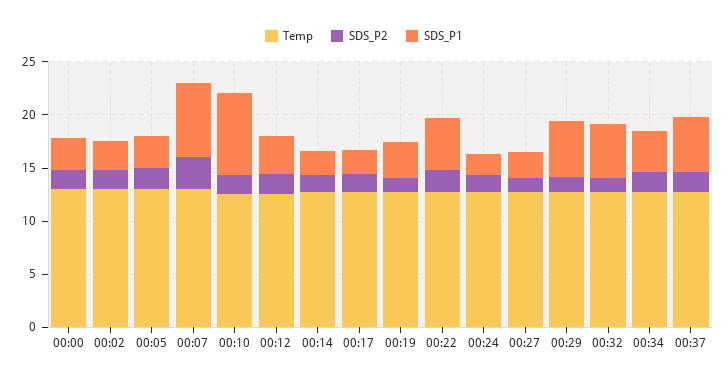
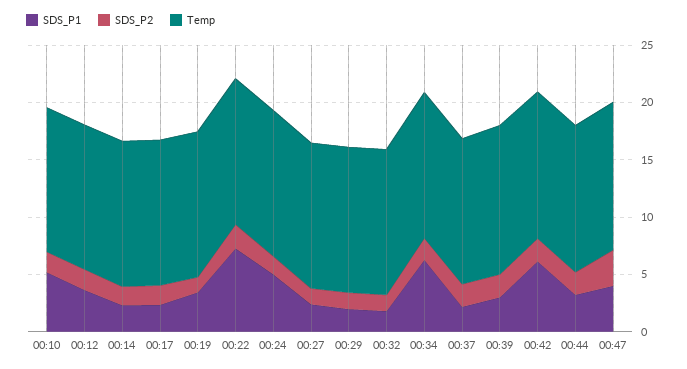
Temp, 00:00: 13 -> none
SDS_P2, 00:00: 2 -> none
SDS_P1, 00:00: 3 -> none
Temp, 00:02: 13 -> none
SDS_P2, 00:02: 2 -> none
SDS_P1, 00:02: 3 -> none
Temp, 00:05: 13 -> none
SDS_P2, 00:05: 2 -> none
SDS_P1, 00:05: 3 -> none
Temp, 00:07: 13 -> none
SDS_P2, 00:07: 3 -> none
SDS_P1, 00:07: 7 -> none
SDS_P1, 00:10: 8 -> 5
SDS_P1, 00:22: 5 -> 7
SDS_P1, 00:24: 2 -> 5
SDS_P1, 00:29: 5 -> 2
SDS_P1, 00:32: 5 -> 2
SDS_P1, 00:34: 4 -> 6
SDS_P1, 00:37: 5 -> 2
SDS_P1, 00:39: none -> 3
SDS_P2, 00:39: none -> 2
Temp, 00:39: none -> 13
SDS_P1, 00:42: none -> 6
SDS_P2, 00:42: none -> 2
Temp, 00:42: none -> 13
SDS_P1, 00:44: none -> 3
SDS_P2, 00:44: none -> 2
Temp, 00:44: none -> 13
SDS_P1, 00:47: none -> 4
SDS_P2, 00:47: none -> 3
Temp, 00:47: none -> 13

